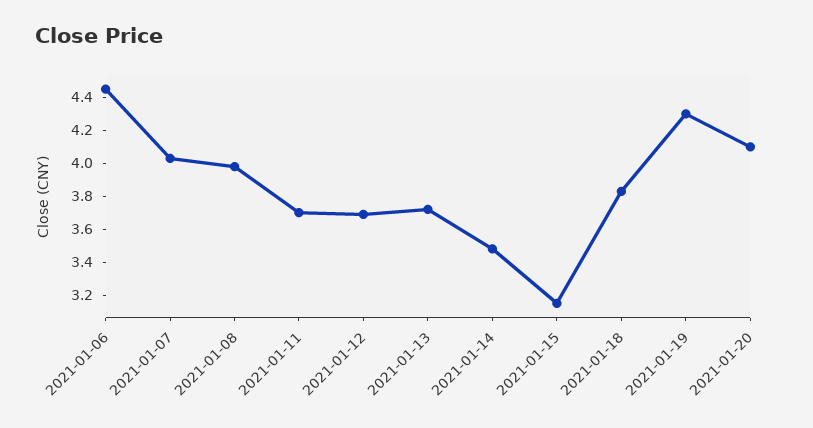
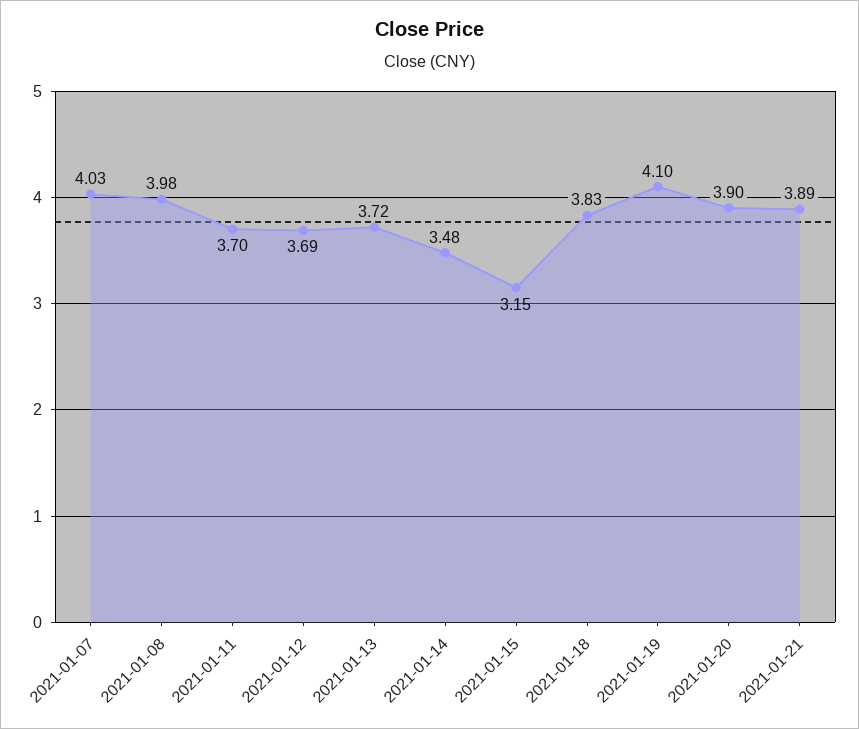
2021-01-06: 4.45 -> none
2021-01-19: 4.3 -> 4.1
2021-01-20: 4.1 -> 3.9
2021-01-21: none -> 3.89

